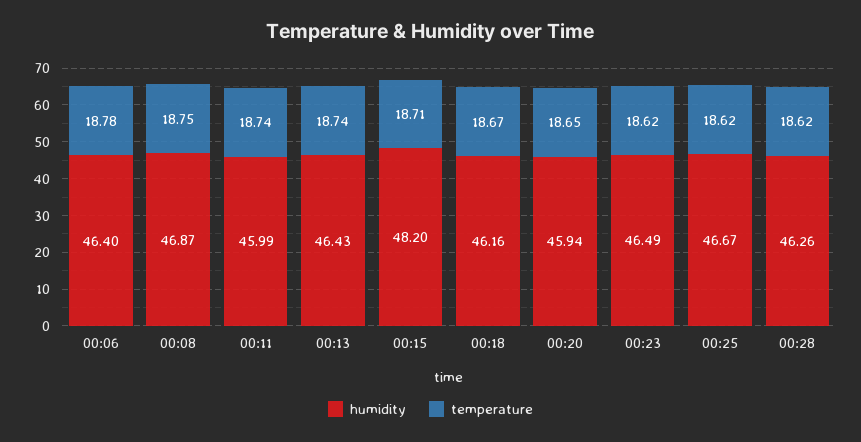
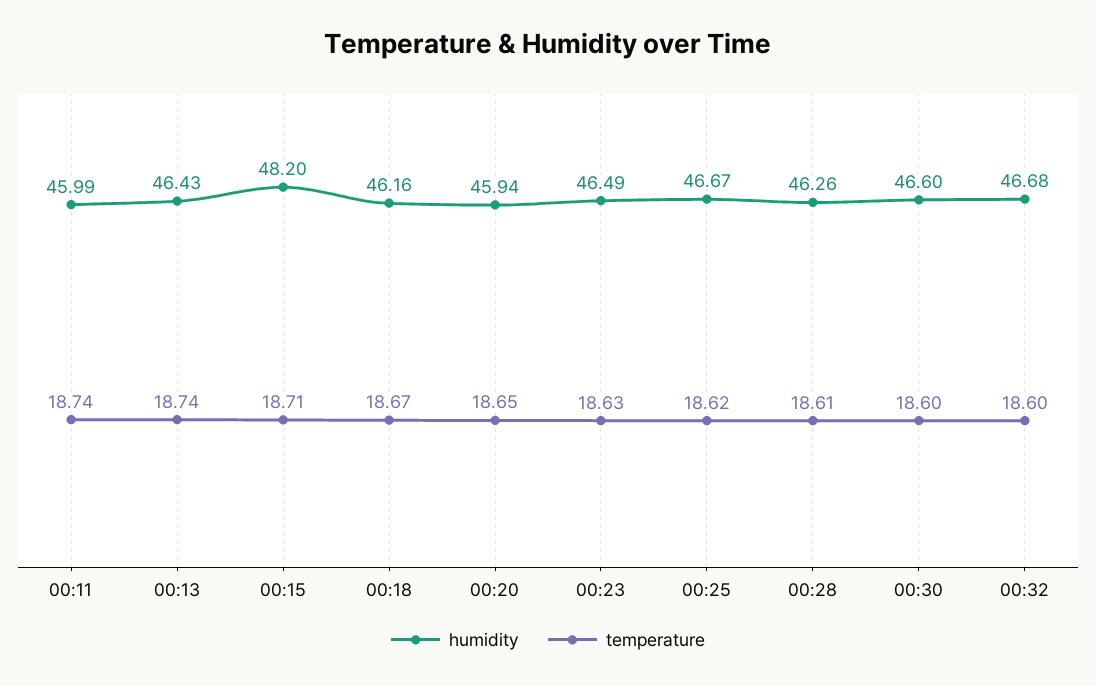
humidity, 00:06: 46.4 -> none
temperature, 00:06: 18.78 -> none
humidity, 00:08: 46.87 -> none
temperature, 00:08: 18.75 -> none
temperature, 00:23: 18.62 -> 18.63
temperature, 00:28: 18.62 -> 18.61
humidity, 00:30: none -> 46.6
temperature, 00:30: none -> 18.6
humidity, 00:32: none -> 46.68
temperature, 00:32: none -> 18.6

